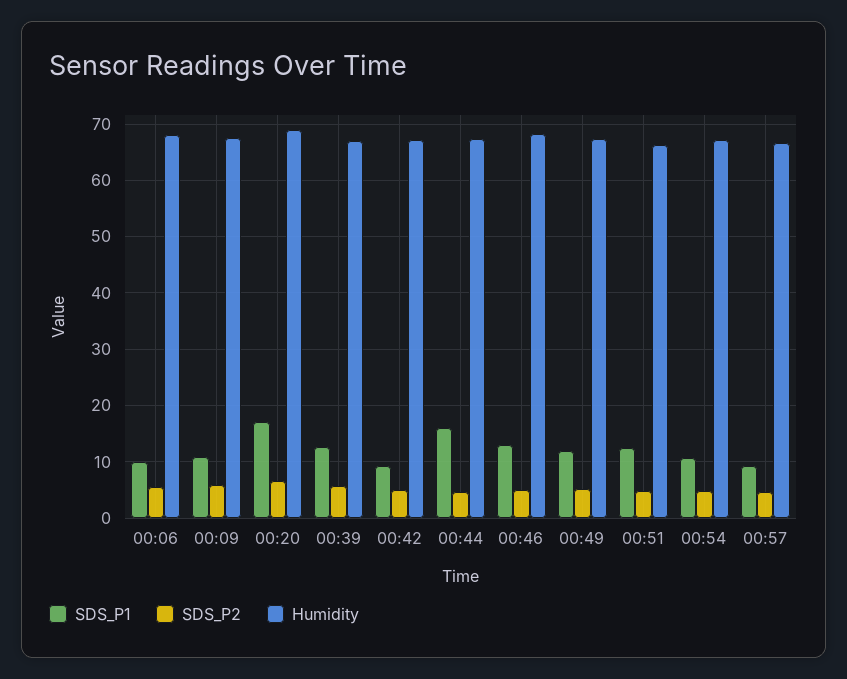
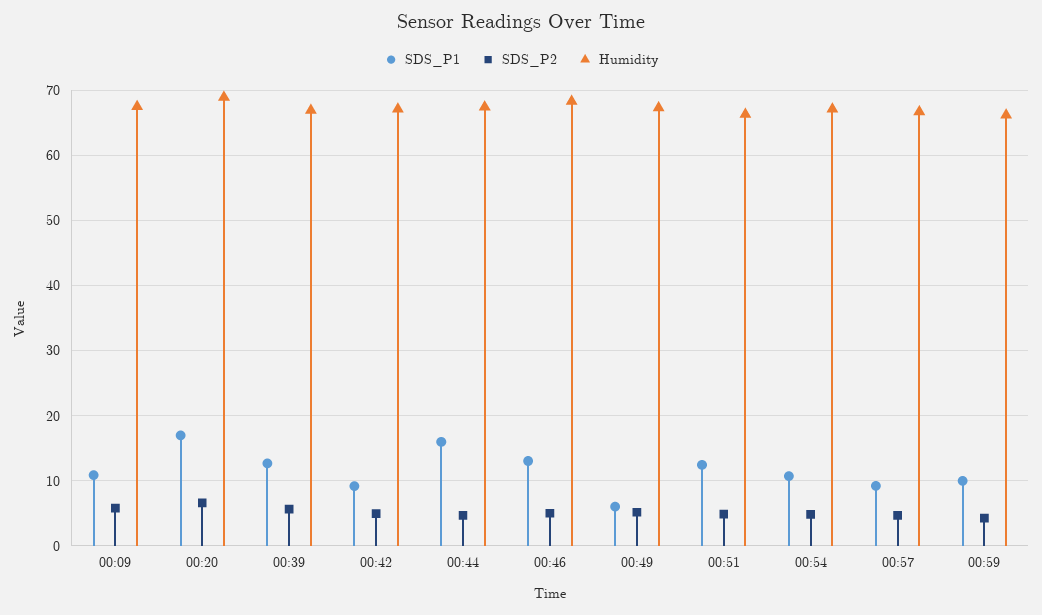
SDS_P1, 00:06: 10 -> none
SDS_P2, 00:06: 6 -> none
Humidity, 00:06: 68 -> none
SDS_P1, 00:49: 12 -> 6
SDS_P1, 00:59: none -> 10
SDS_P2, 00:59: none -> 4
Humidity, 00:59: none -> 66

